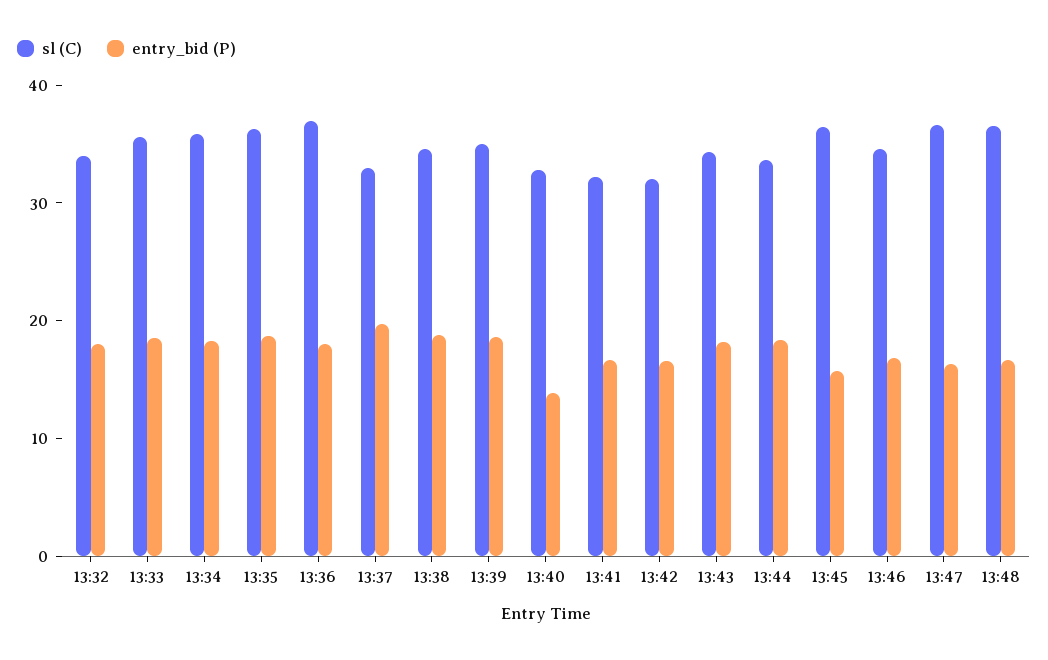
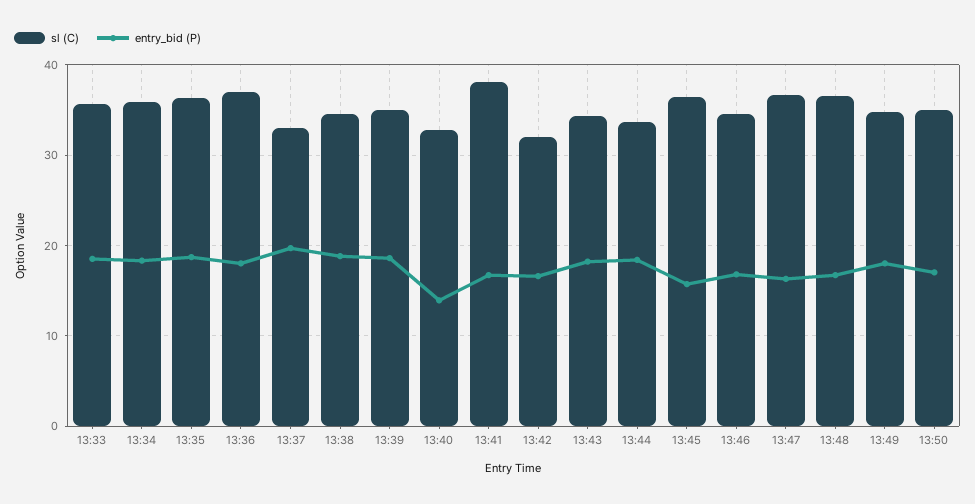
sl (C), 13:32: 34 -> none
entry_bid (P), 13:32: 18 -> none
sl (C), 13:41: 32 -> 38
sl (C), 13:49: none -> 35
entry_bid (P), 13:49: none -> 18
sl (C), 13:50: none -> 35
entry_bid (P), 13:50: none -> 17

